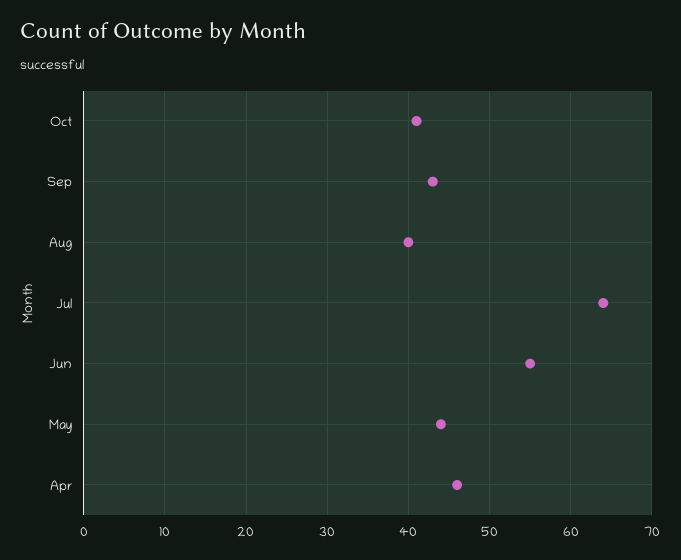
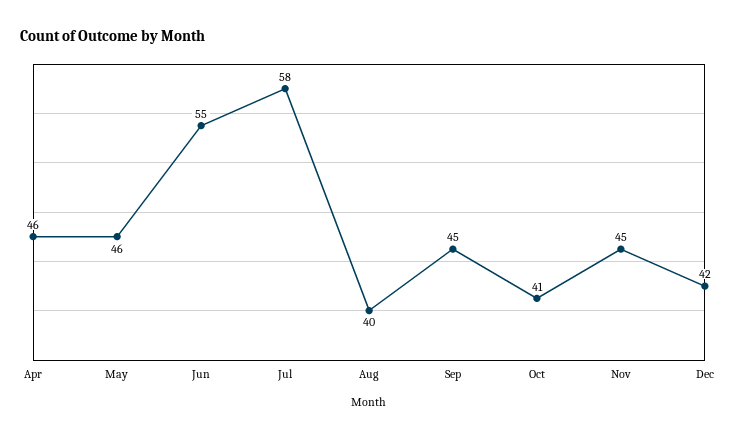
Sep: 43 -> 45
Jul: 64 -> 58
May: 44 -> 46
Nov: none -> 45
Dec: none -> 42

